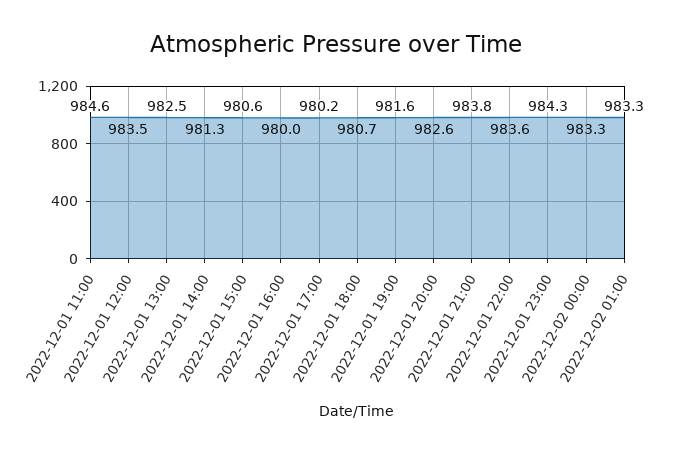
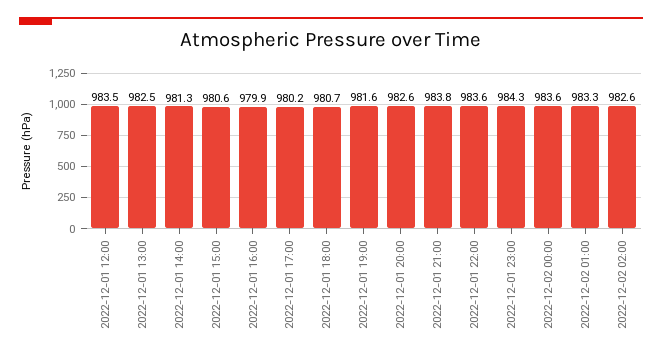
2022-12-01 11:00: 984.6 -> none
2022-12-01 16:00: 980 -> 979.9
2022-12-02 00:00: 983.3 -> 983.6
2022-12-02 02:00: none -> 982.6

